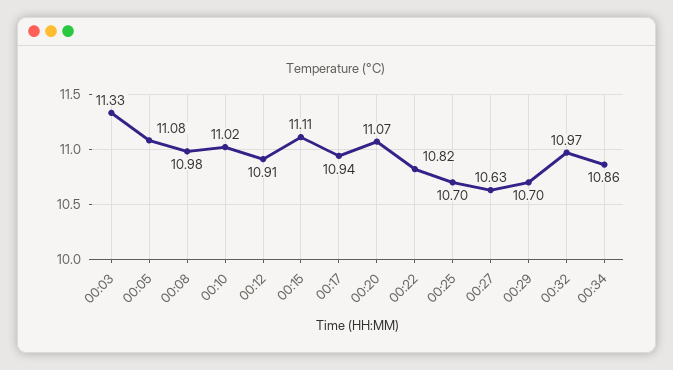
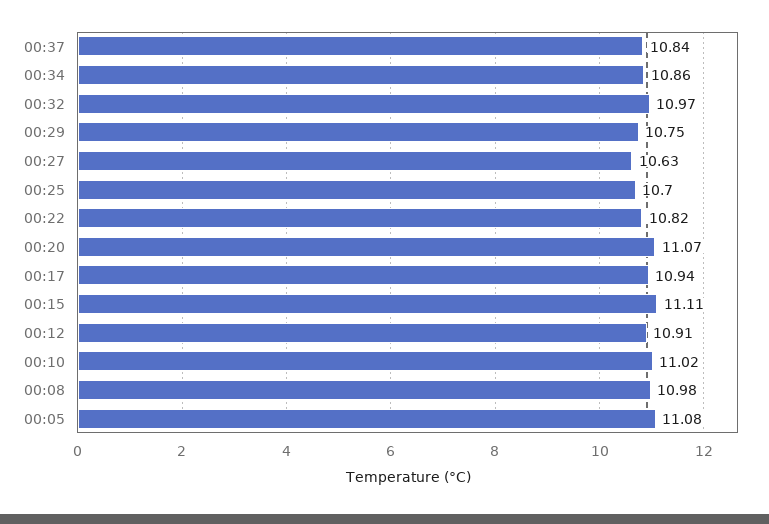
00:03: 11.33 -> none
00:29: 10.7 -> 10.75
00:37: none -> 10.84

